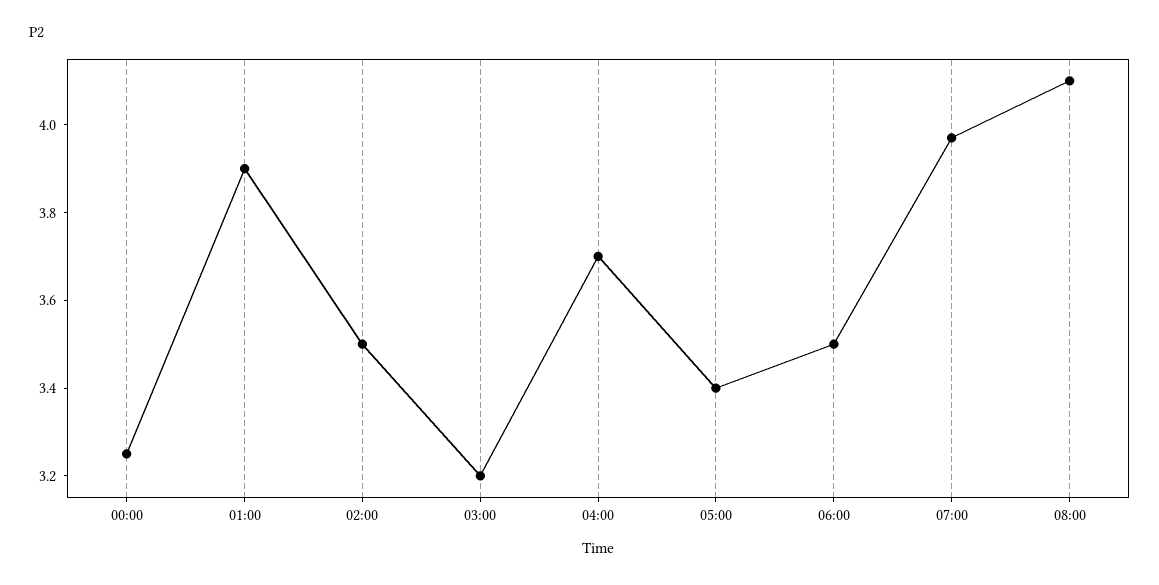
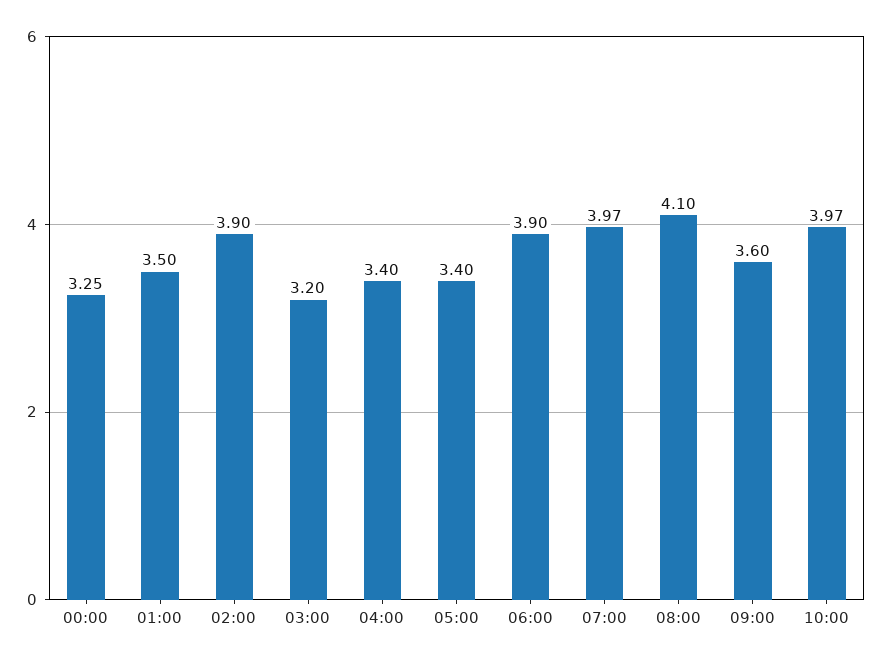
01:00: 3.9 -> 3.5
02:00: 3.5 -> 3.9
04:00: 3.7 -> 3.4
06:00: 3.5 -> 3.9
09:00: none -> 3.6
10:00: none -> 3.97

